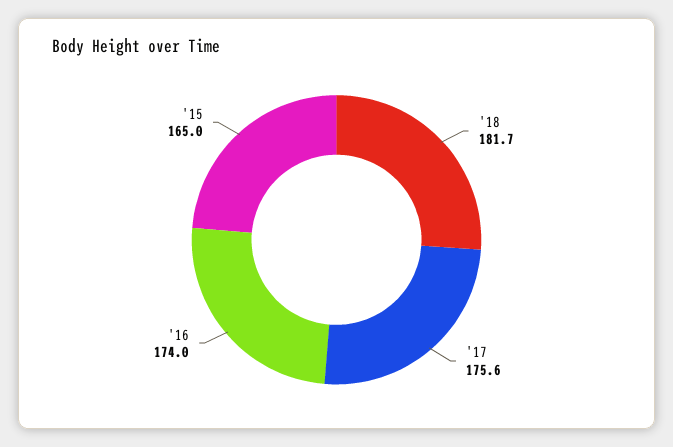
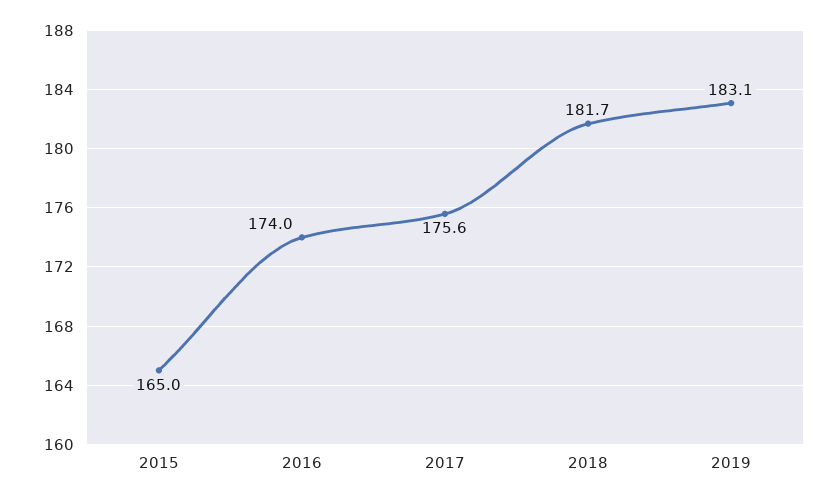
2019: none -> 183.1

